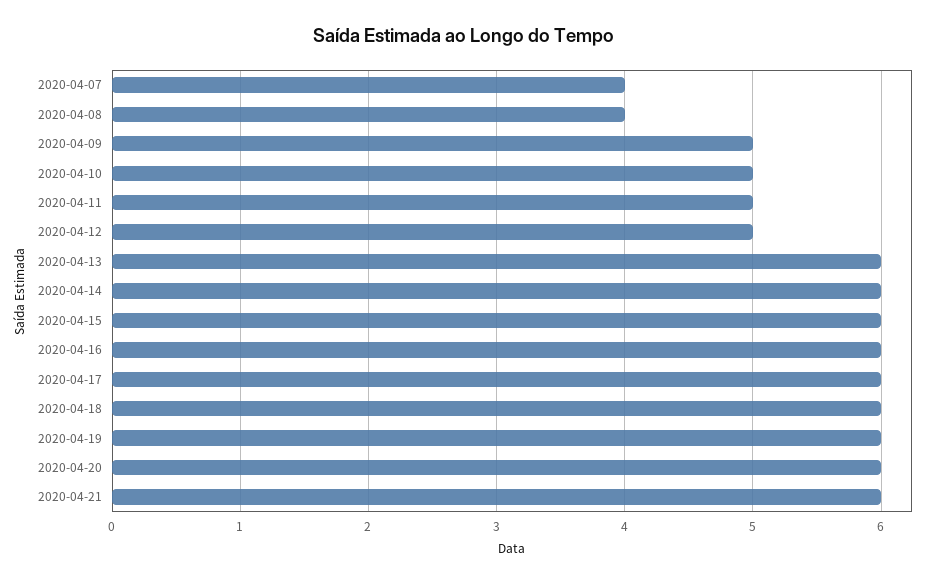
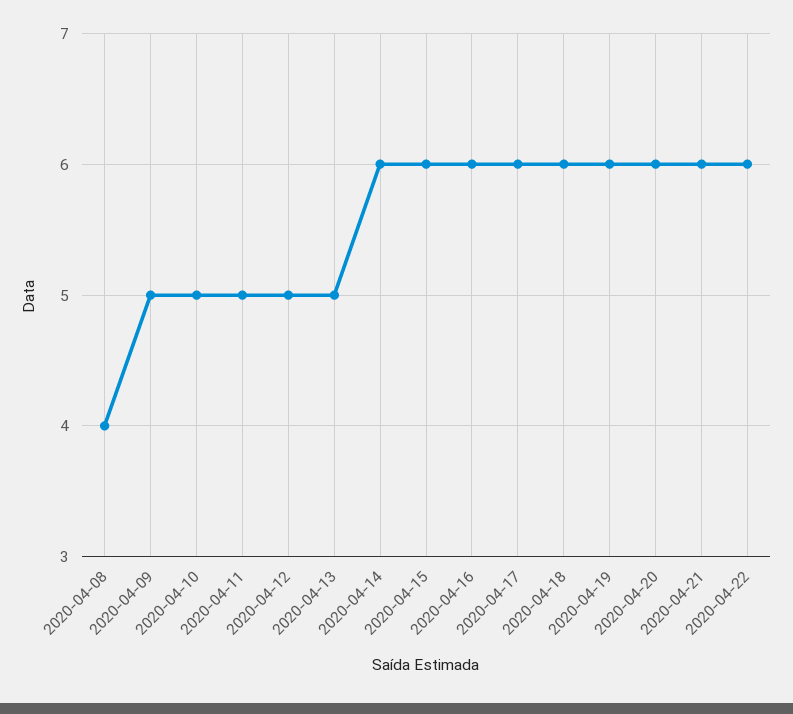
2020-04-07: 4 -> none
2020-04-13: 6 -> 5
2020-04-22: none -> 6

